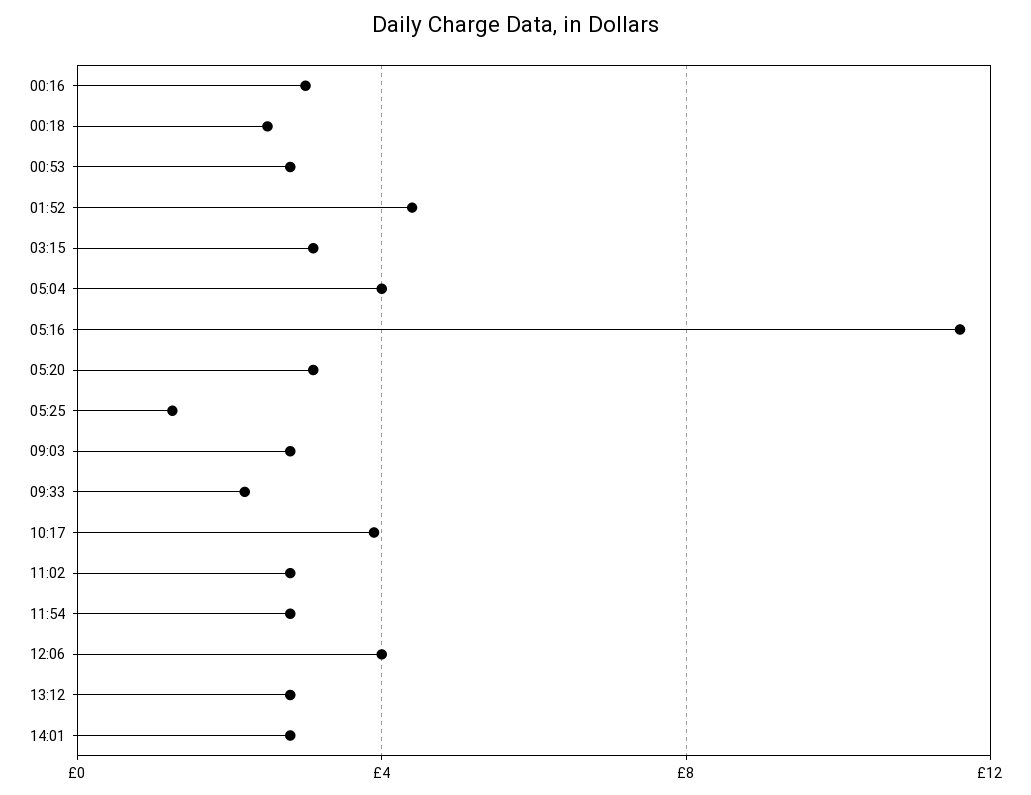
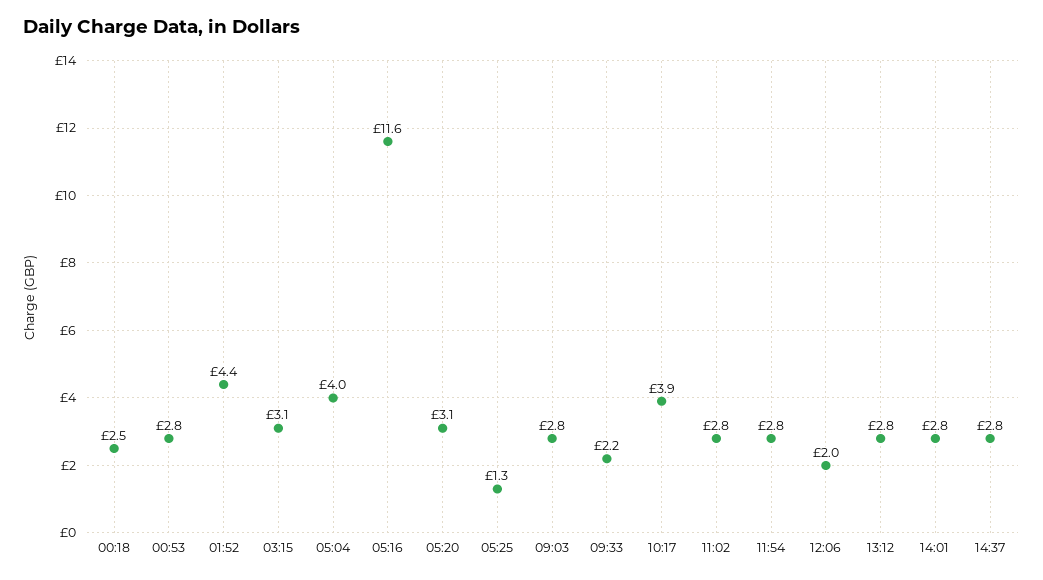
00:16: 3 -> none
12:06: 4 -> 2
14:37: none -> 2.8

